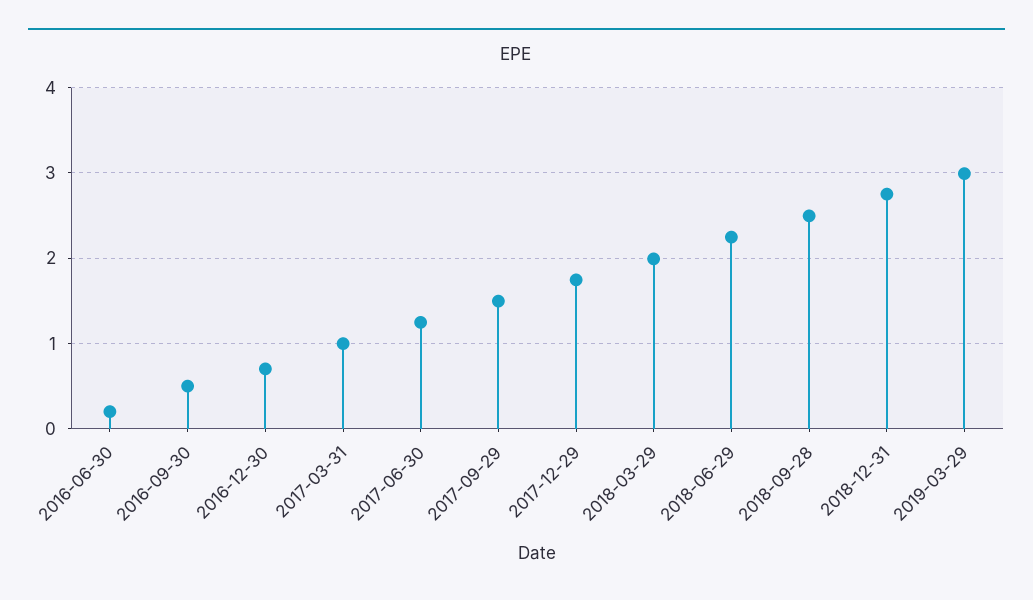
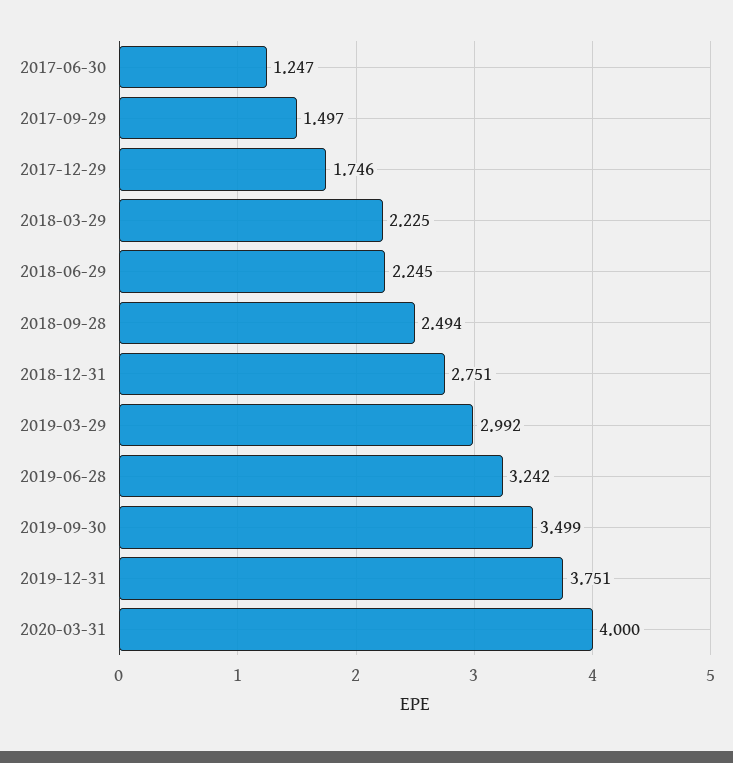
2016-06-30: 0.2 -> none
2016-09-30: 0.5 -> none
2016-12-30: 0.7 -> none
2017-03-31: 1 -> none
2018-03-29: 2 -> 2.225
2019-06-28: none -> 3.242
2019-09-30: none -> 3.499
2019-12-31: none -> 3.751
2020-03-31: none -> 4

